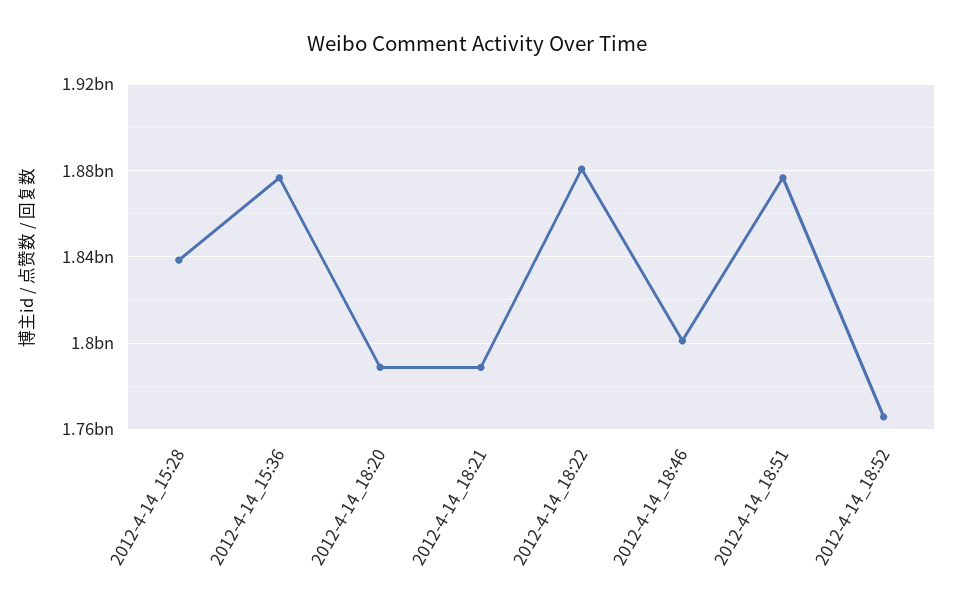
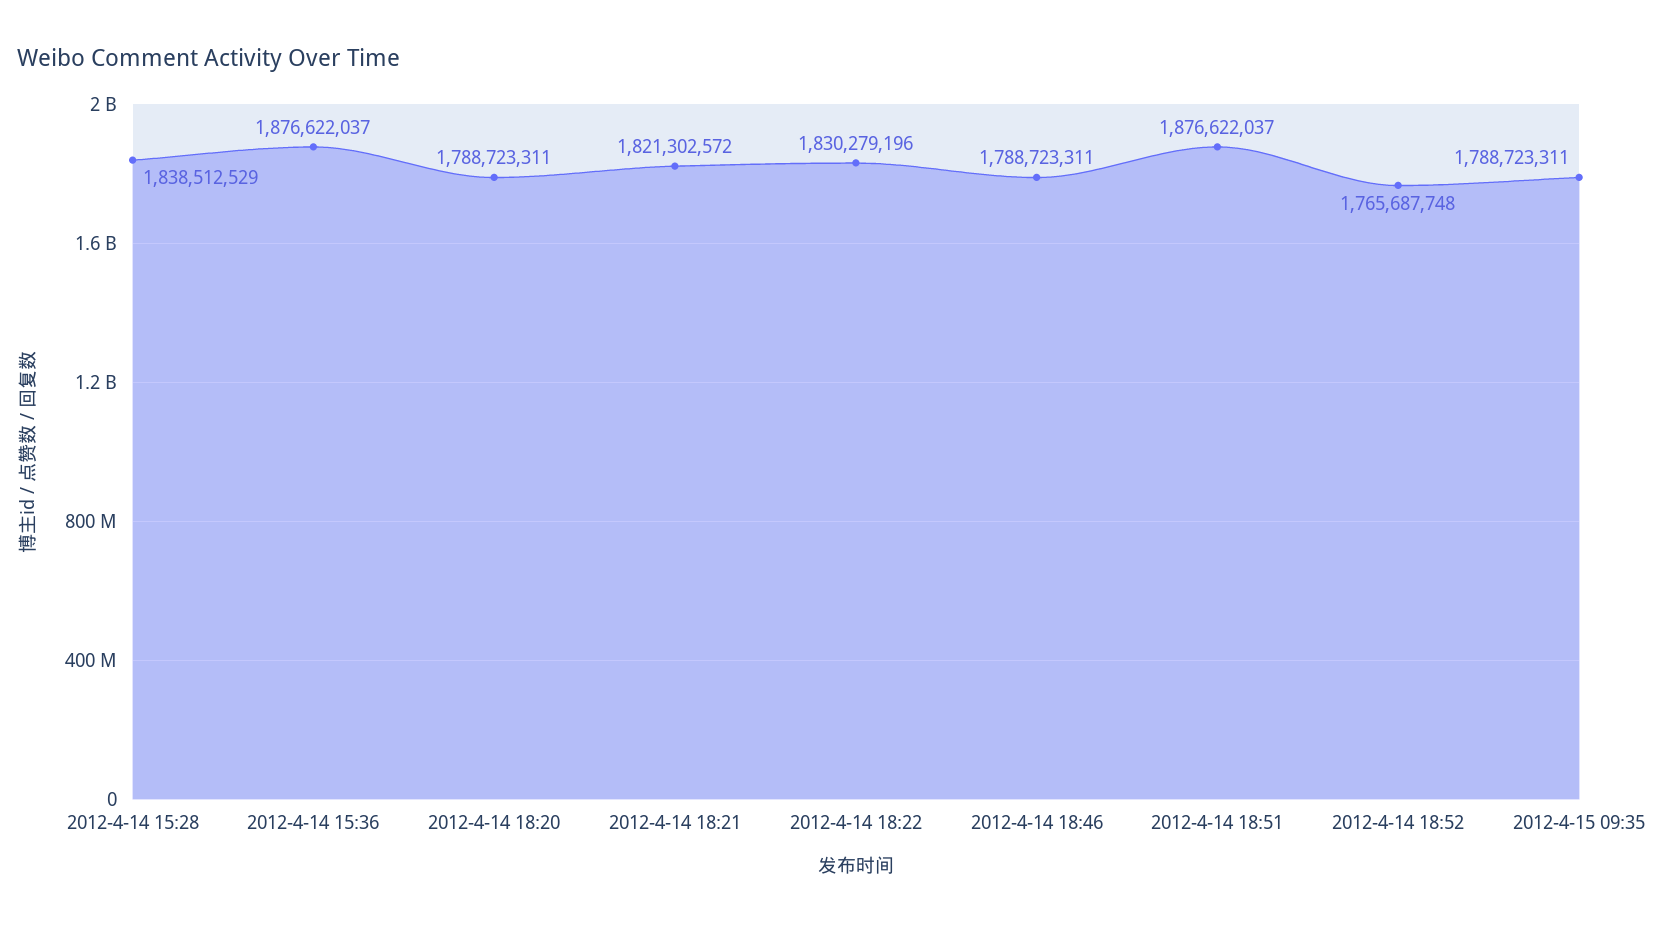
2012-4-14_18:21: 1790000000 -> 1821302572
2012-4-14_18:22: 1880000000 -> 1830279196
2012-4-14_18:46: 1800000000 -> 1788723311
2012-4-15 09:35: none -> 1788723311

